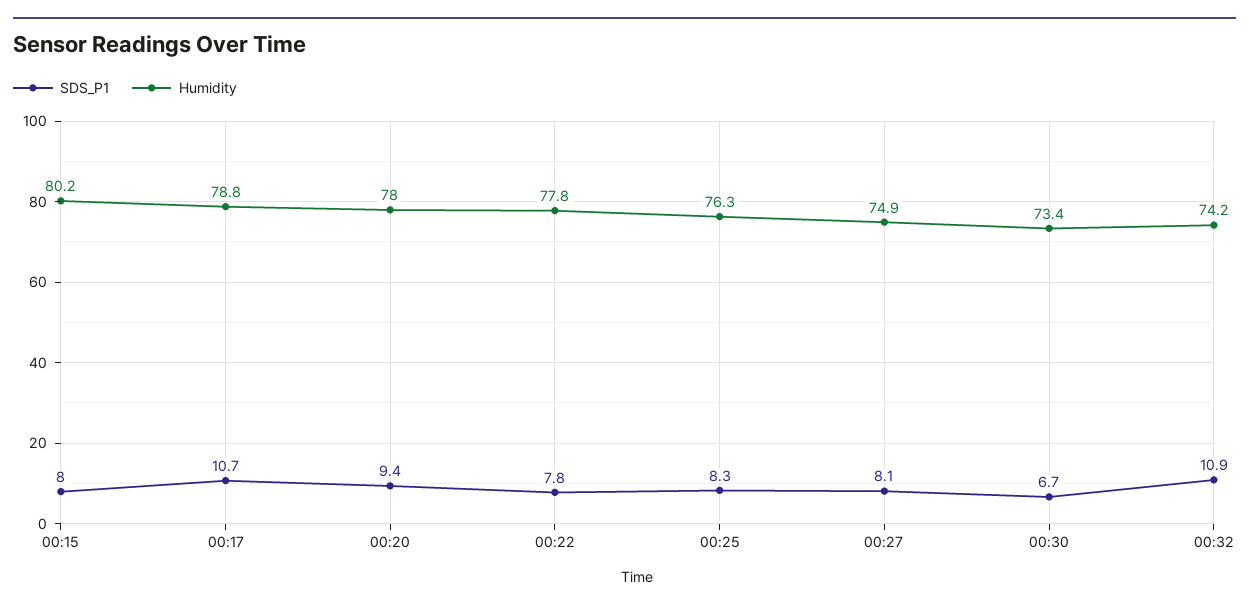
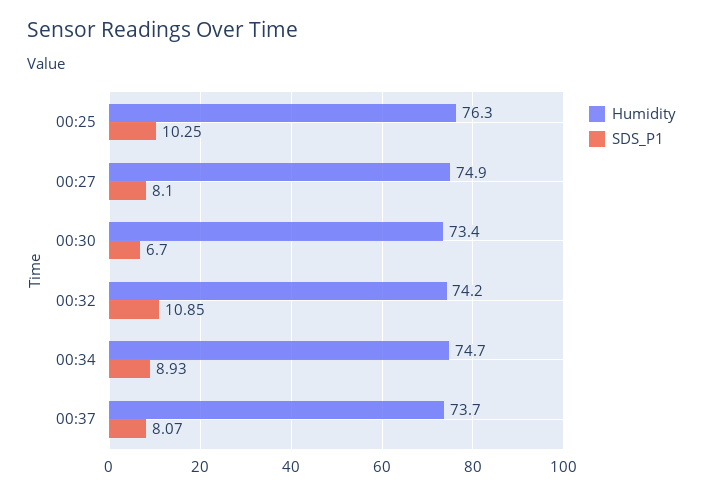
SDS_P1, 00:15: 8 -> none
Humidity, 00:15: 80.2 -> none
SDS_P1, 00:17: 10.7 -> none
Humidity, 00:17: 78.8 -> none
SDS_P1, 00:20: 9.4 -> none
Humidity, 00:20: 78 -> none
SDS_P1, 00:22: 7.8 -> none
Humidity, 00:22: 77.8 -> none
SDS_P1, 00:25: 8.3 -> 10.25
Humidity, 00:34: none -> 74.7
SDS_P1, 00:34: none -> 8.93
Humidity, 00:37: none -> 73.7
SDS_P1, 00:37: none -> 8.07

